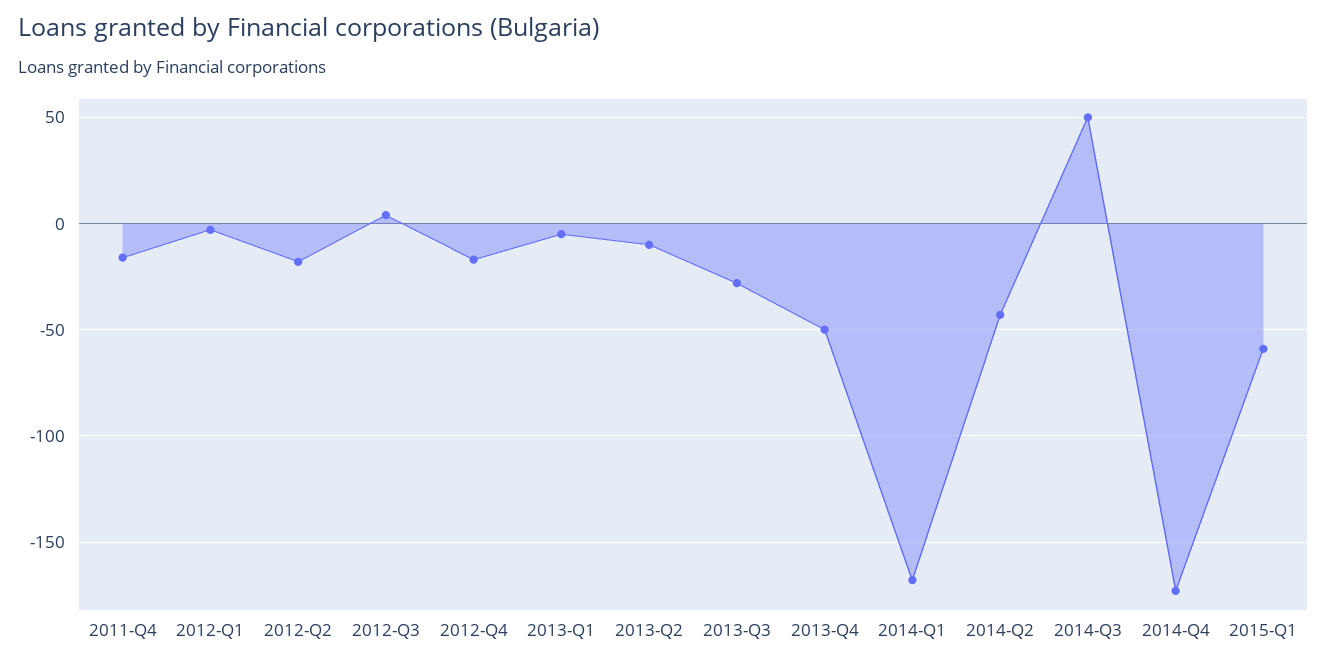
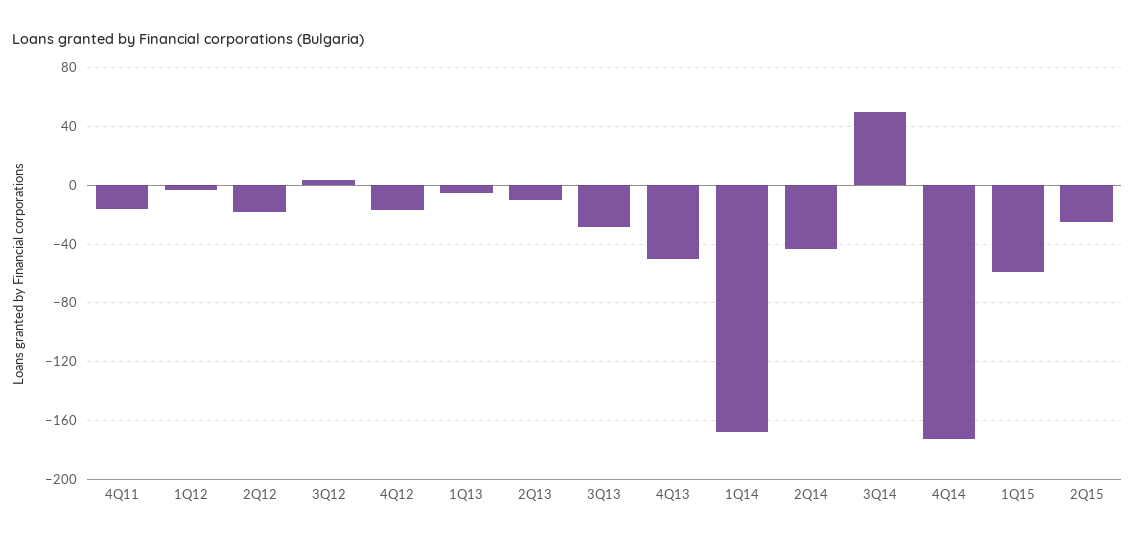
2Q15: none -> -25

